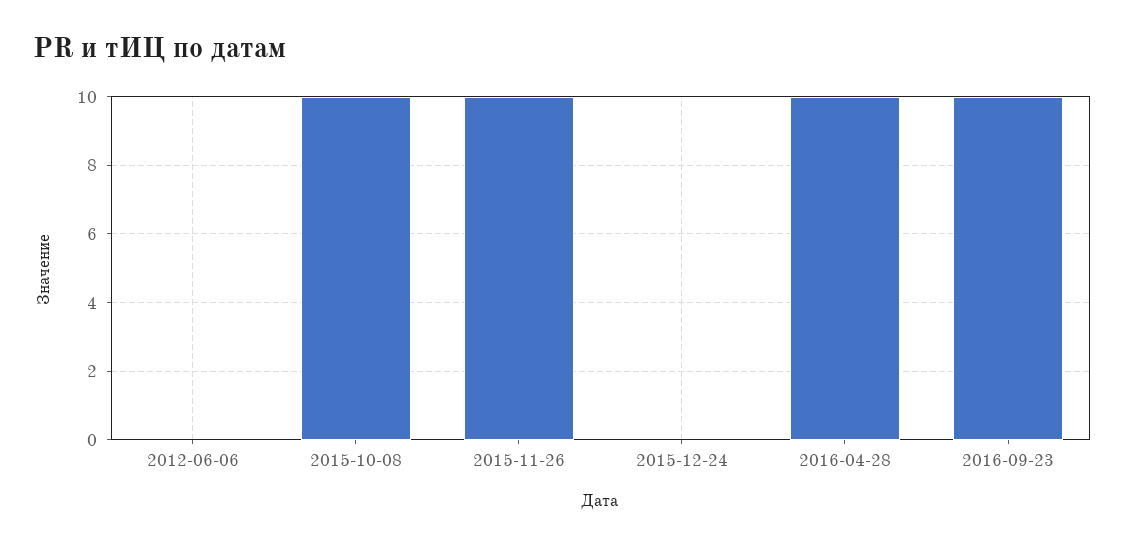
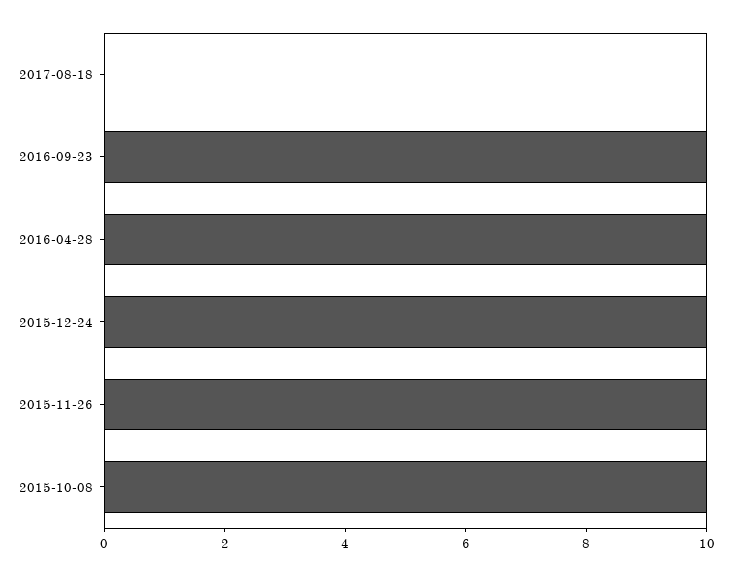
2012-06-06: 0 -> none
2015-12-24: 0 -> 10
2017-08-18: none -> 0

